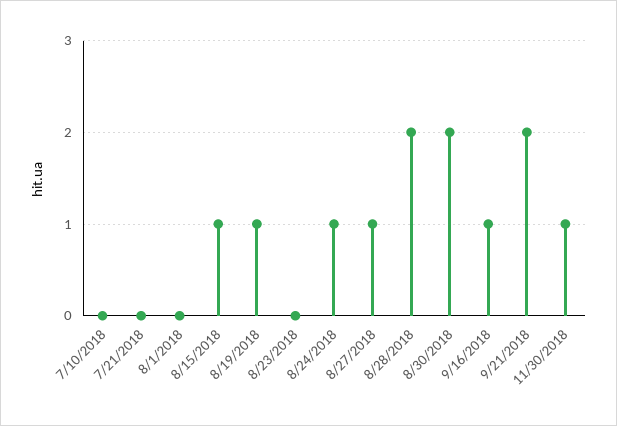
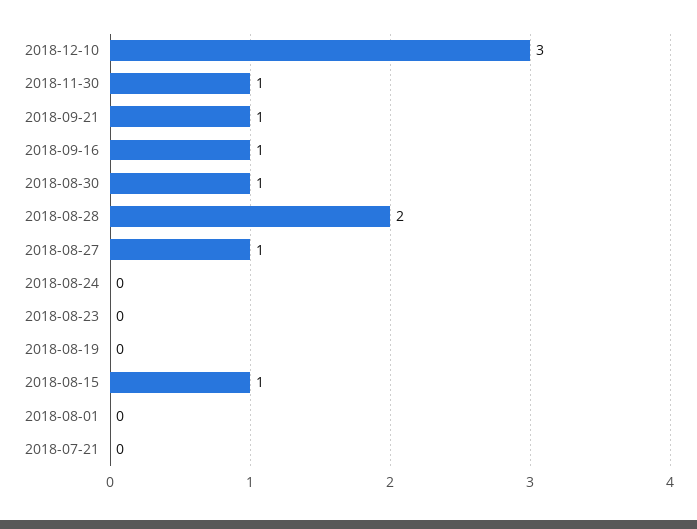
7/10/2018: 0 -> none
8/19/2018: 1 -> 0
8/24/2018: 1 -> 0
8/30/2018: 2 -> 1
9/21/2018: 2 -> 1
2018-12-10: none -> 3

